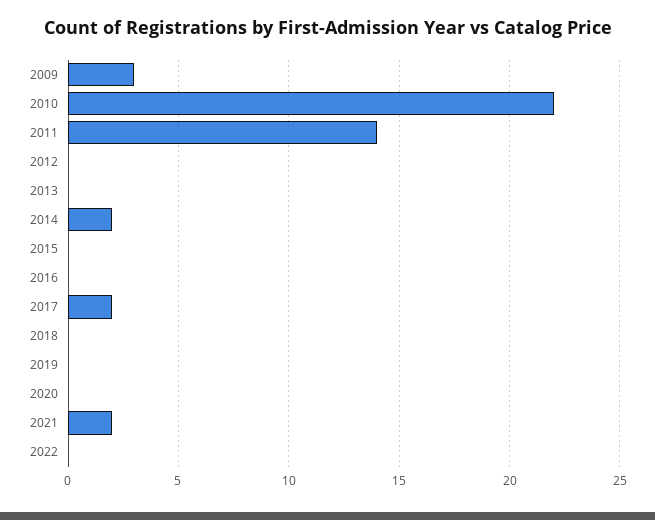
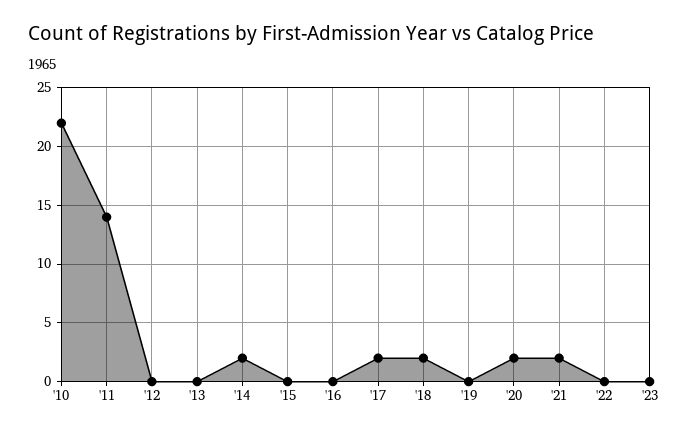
2009: 3 -> none
2018: 0 -> 2
2020: 0 -> 2
'23: none -> 0

